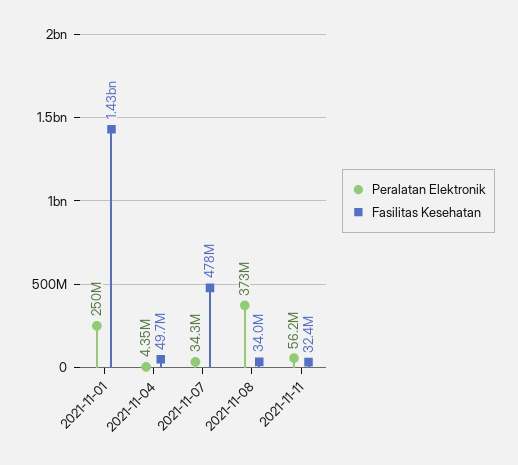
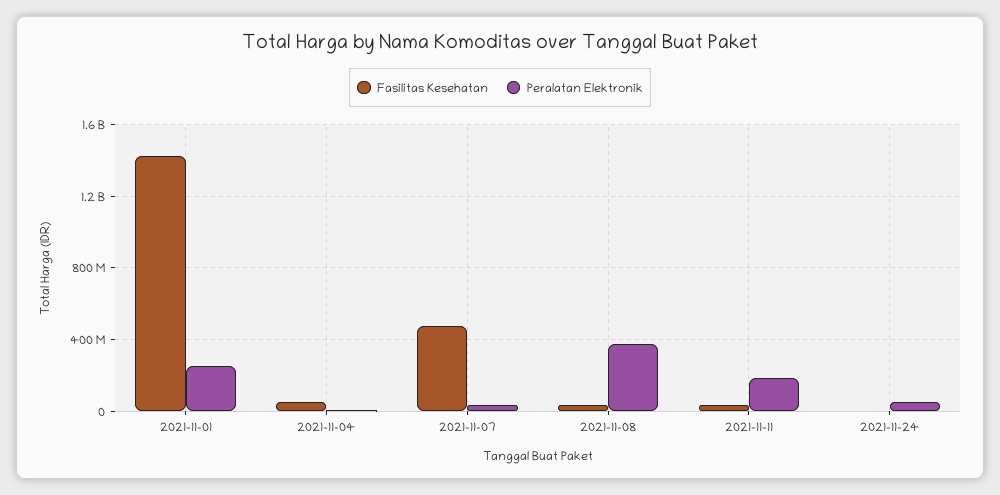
Peralatan Elektronik, 2021-11-11: 56200000 -> 200000000
Fasilitas Kesehatan, 2021-11-24: none -> 0
Peralatan Elektronik, 2021-11-24: none -> 50000000

